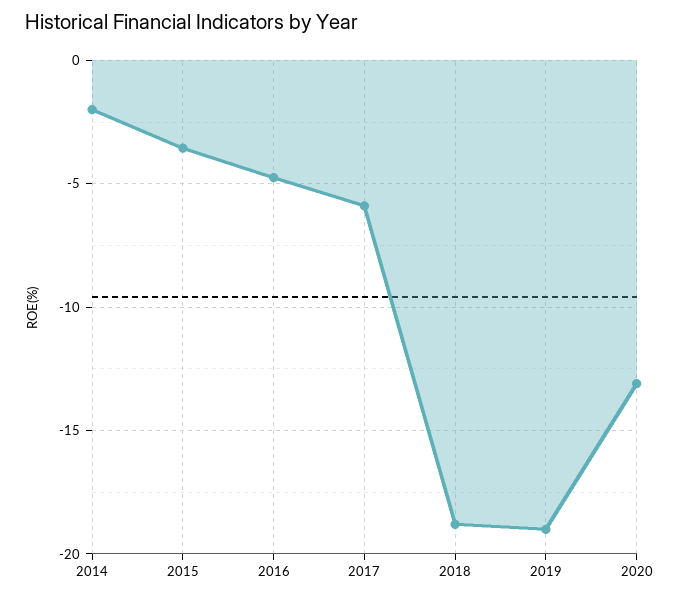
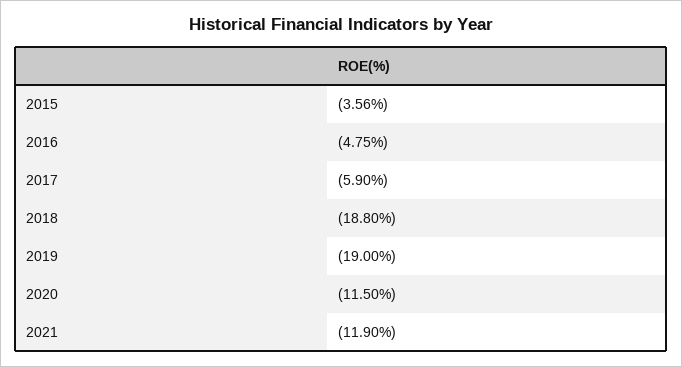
2014: -2 -> none
2020: -13 -> -11.5
2021: none -> -11.9

